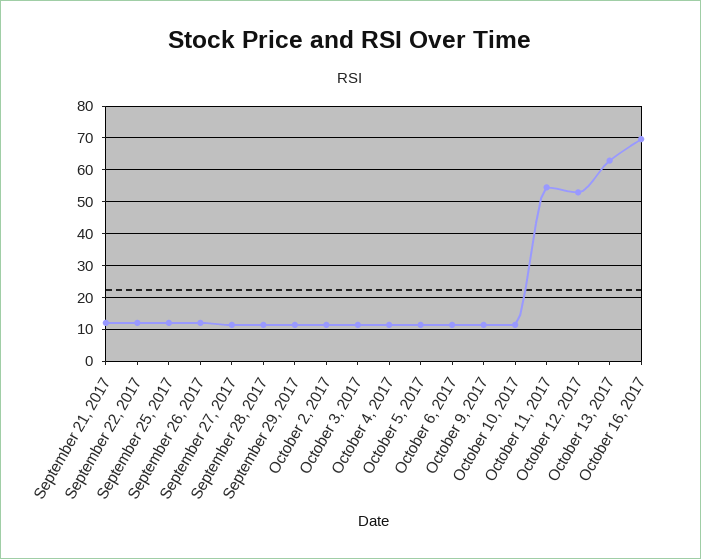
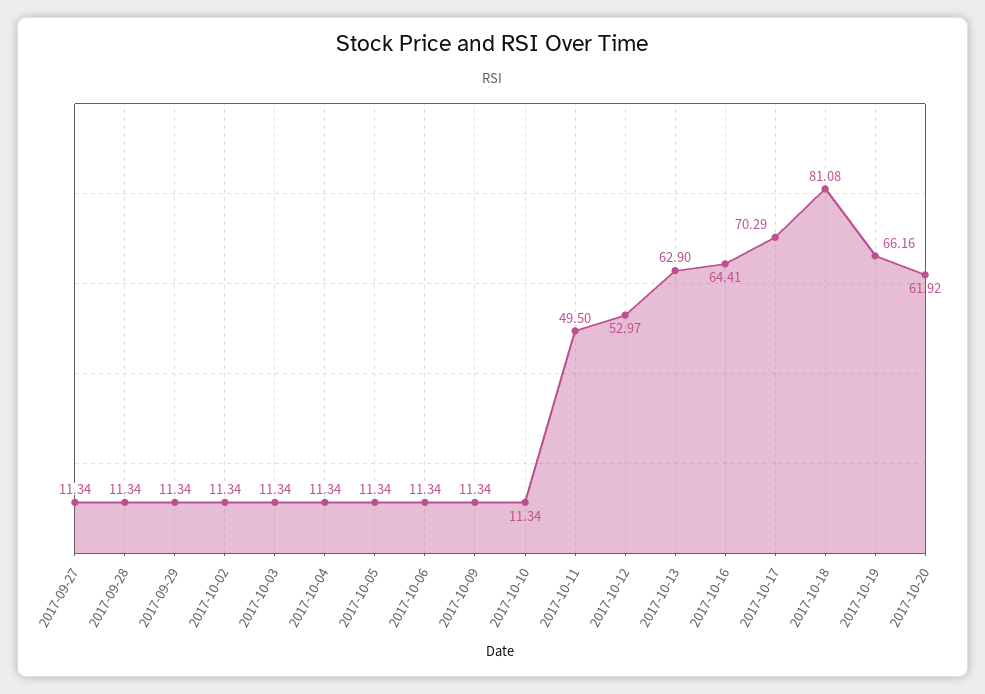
September 21, 2017: 12 -> none
September 22, 2017: 12 -> none
September 25, 2017: 12 -> none
September 26, 2017: 12 -> none
October 11, 2017: 54 -> 49.5
October 16, 2017: 70 -> 64.41
2017-10-17: none -> 70.29
2017-10-18: none -> 81.08
2017-10-19: none -> 66.16
2017-10-20: none -> 61.92

